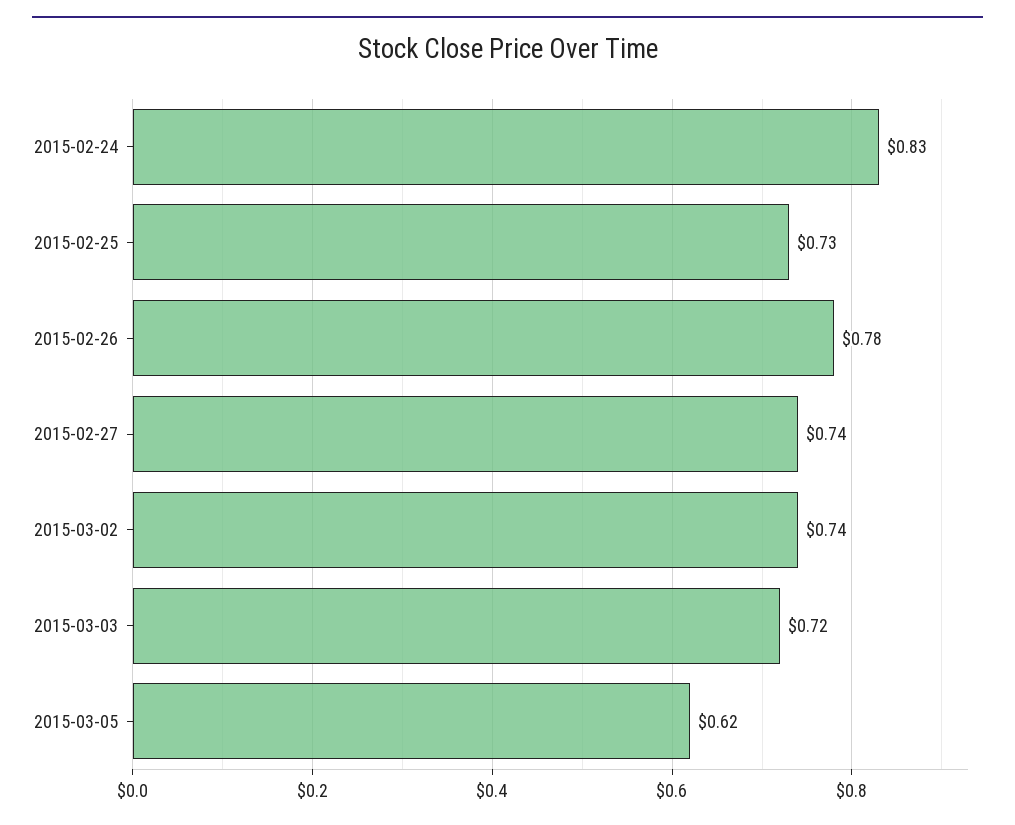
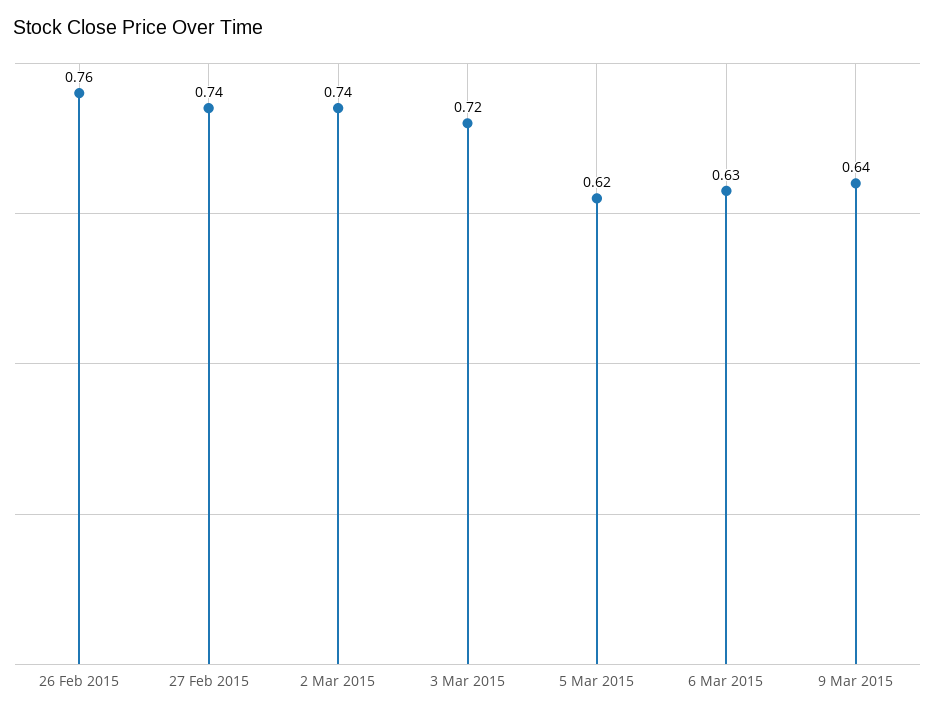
2015-02-24: 0.83 -> none
2015-02-25: 0.73 -> none
2015-02-26: 0.78 -> 0.76
6 Mar 2015: none -> 0.63
9 Mar 2015: none -> 0.64

